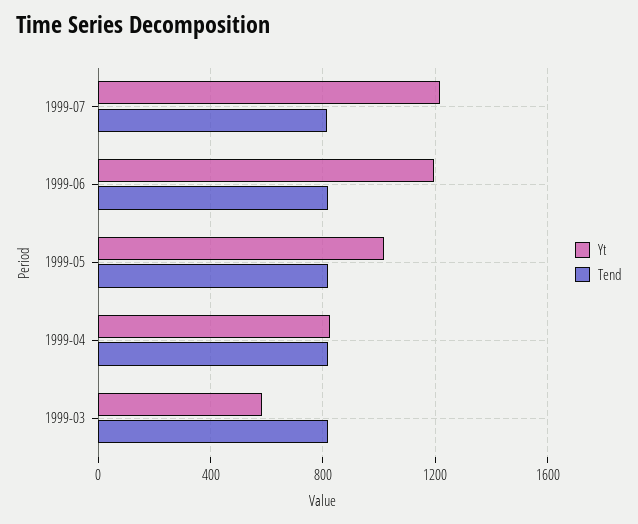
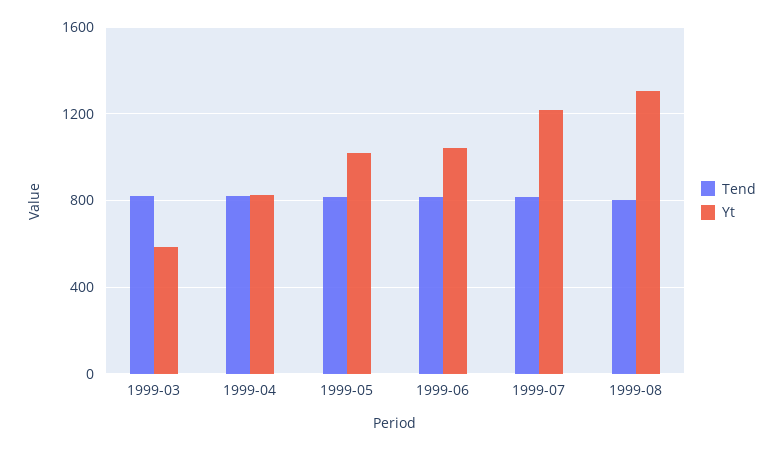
Yt, 1999-06: 1200 -> 1050
Tend, 1999-08: none -> 800
Yt, 1999-08: none -> 1300

